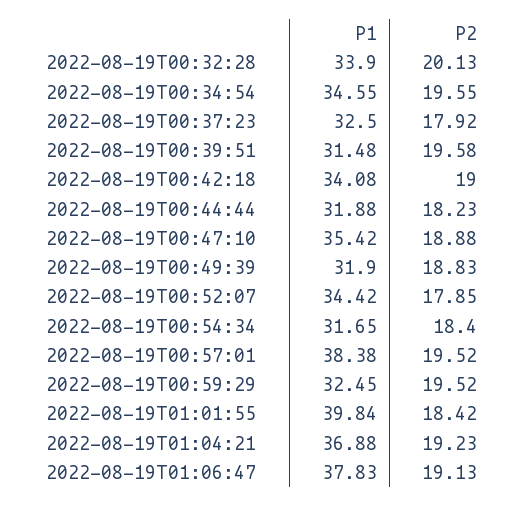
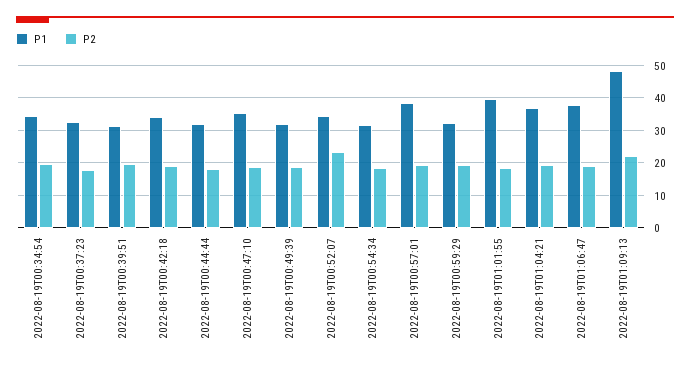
P1, 2022-08-19T00:32:28: 33.9 -> none
P2, 2022-08-19T00:32:28: 20.13 -> none
P2, 2022-08-19T00:52:07: 17.85 -> 24
P1, 2022-08-19T01:09:13: none -> 48
P2, 2022-08-19T01:09:13: none -> 22

